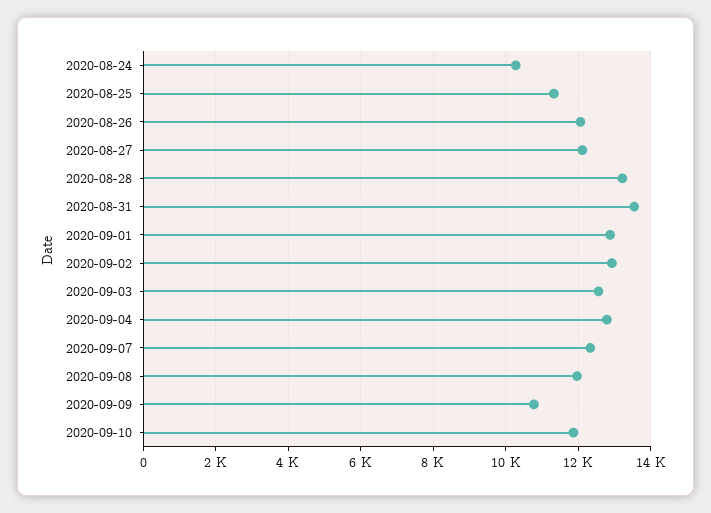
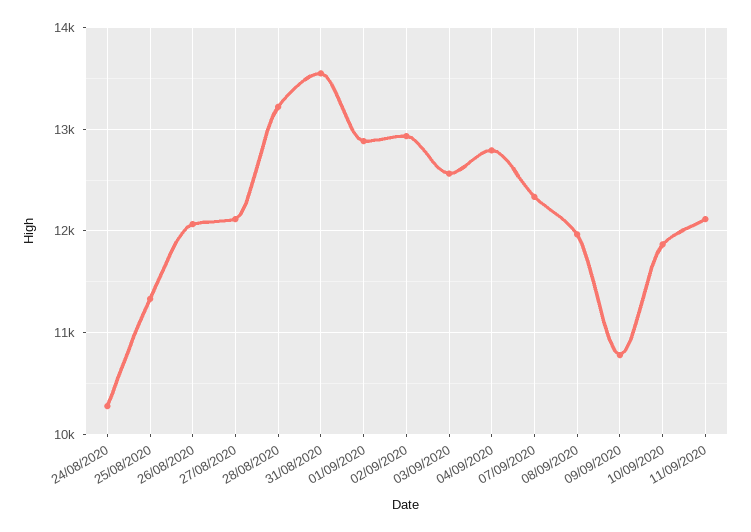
11/09/2020: none -> 12100

